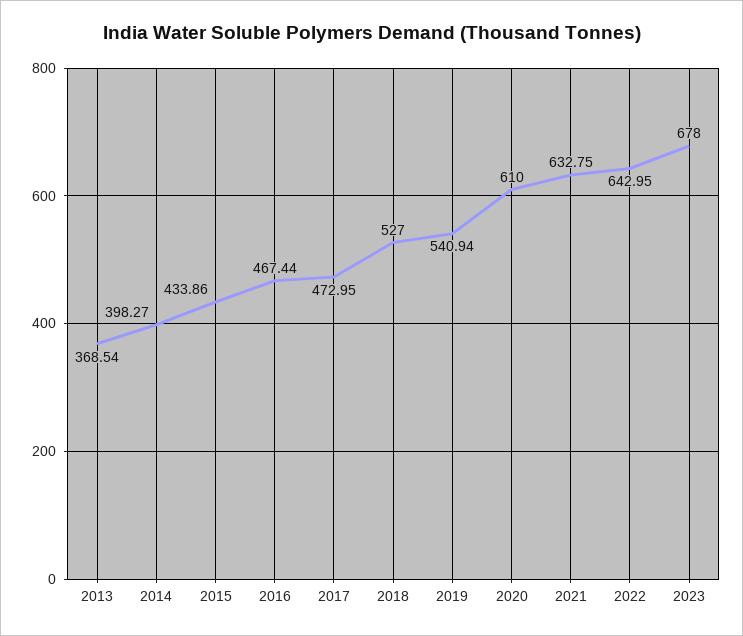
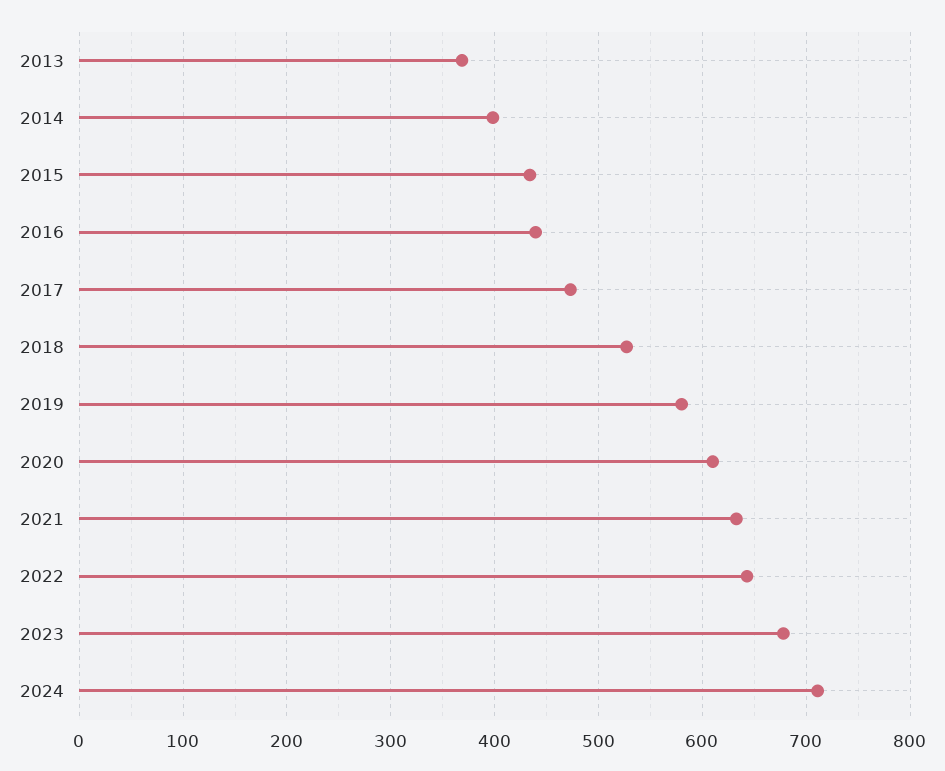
2016: 467.44 -> 440
2019: 540.94 -> 580
2024: none -> 710

